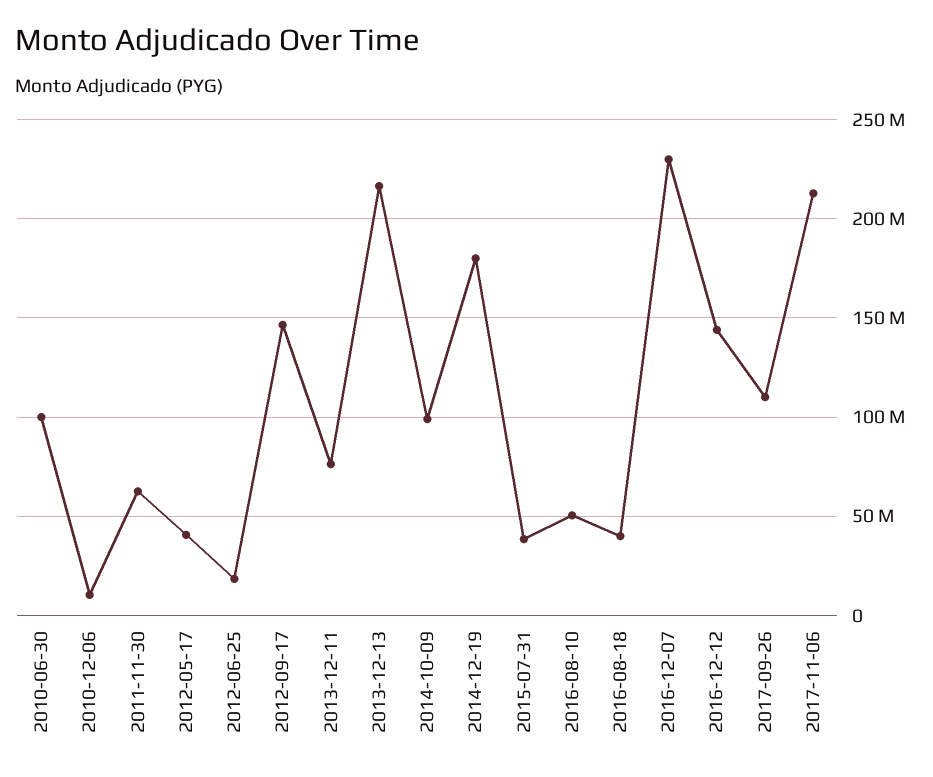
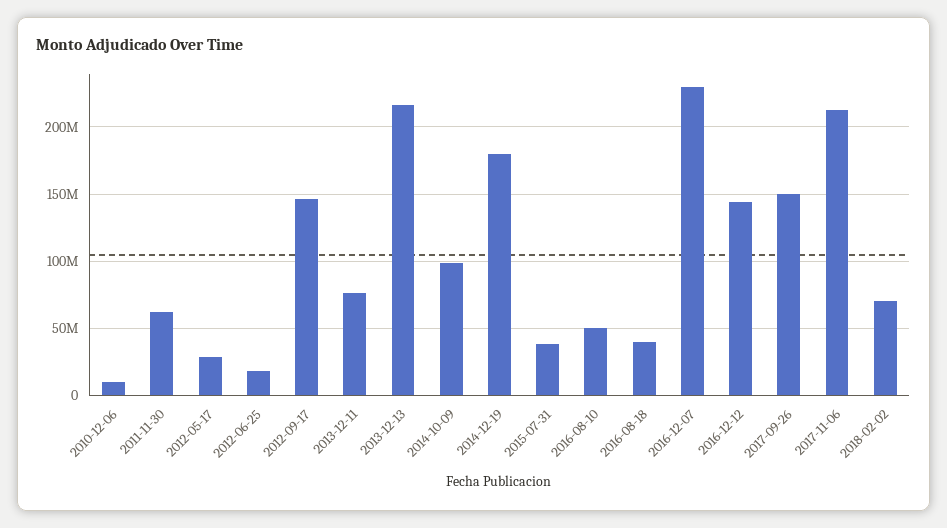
2010-06-30: 100000000 -> none
2012-05-17: 40000000 -> 30000000
2017-09-26: 110000000 -> 150000000
2018-02-02: none -> 70000000

